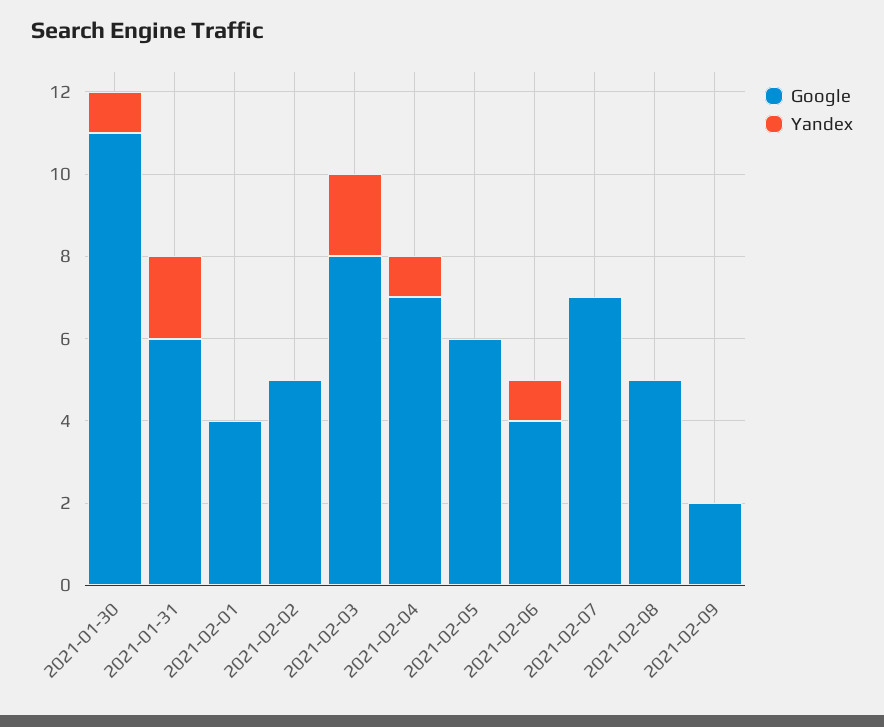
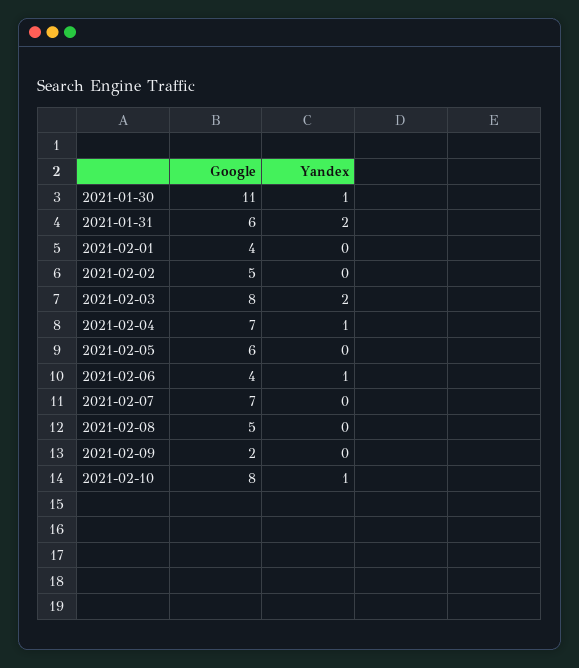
Google, 2021-02-10: none -> 8
Yandex, 2021-02-10: none -> 1

